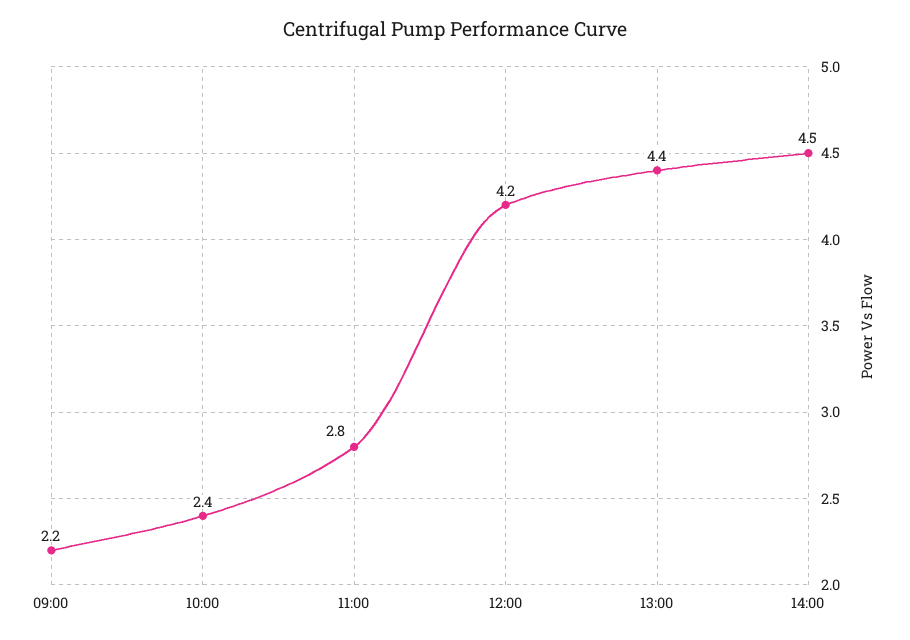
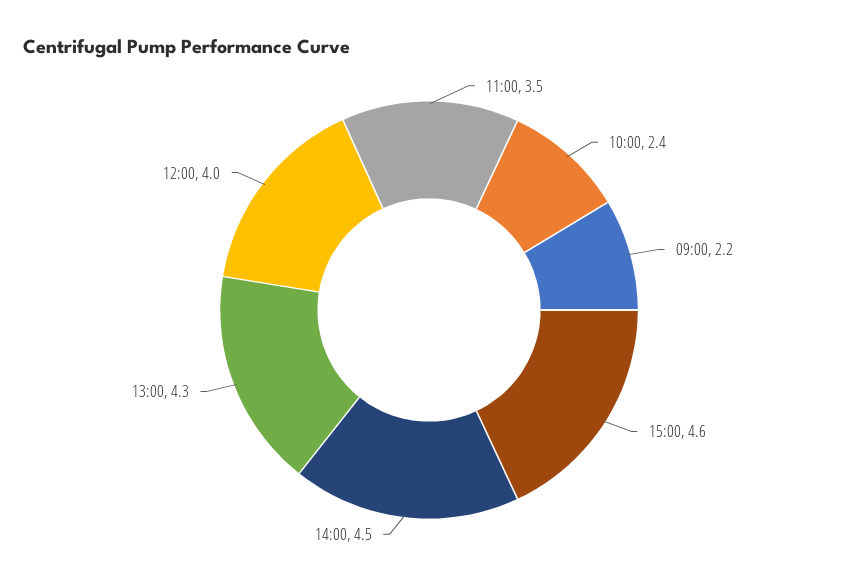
11:00: 2.8 -> 3.5
12:00: 4.2 -> 4
13:00: 4.4 -> 4.3
15:00: none -> 4.6

